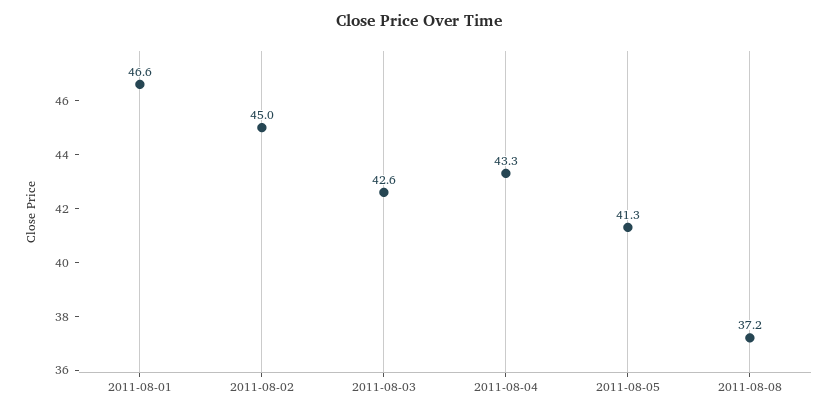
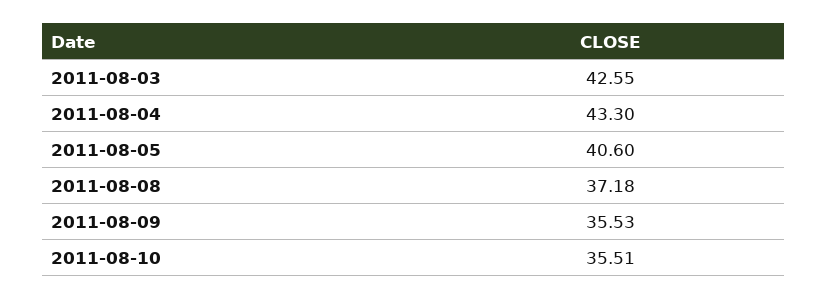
2011-08-01: 46.6 -> none
2011-08-02: 45 -> none
2011-08-05: 41.3 -> 40.6
2011-08-09: none -> 35.53
2011-08-10: none -> 35.51

